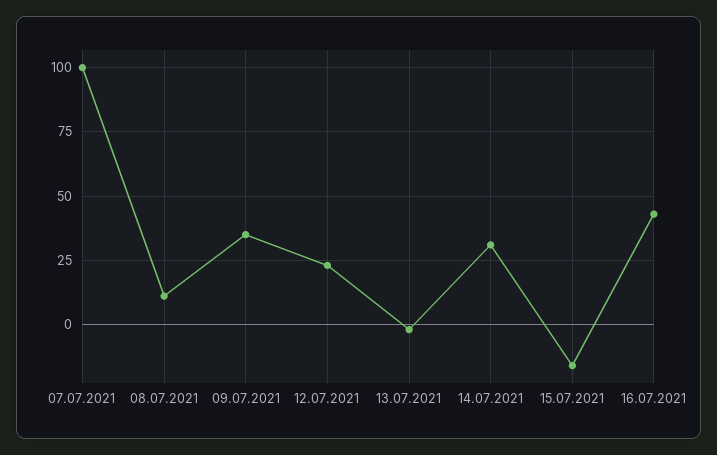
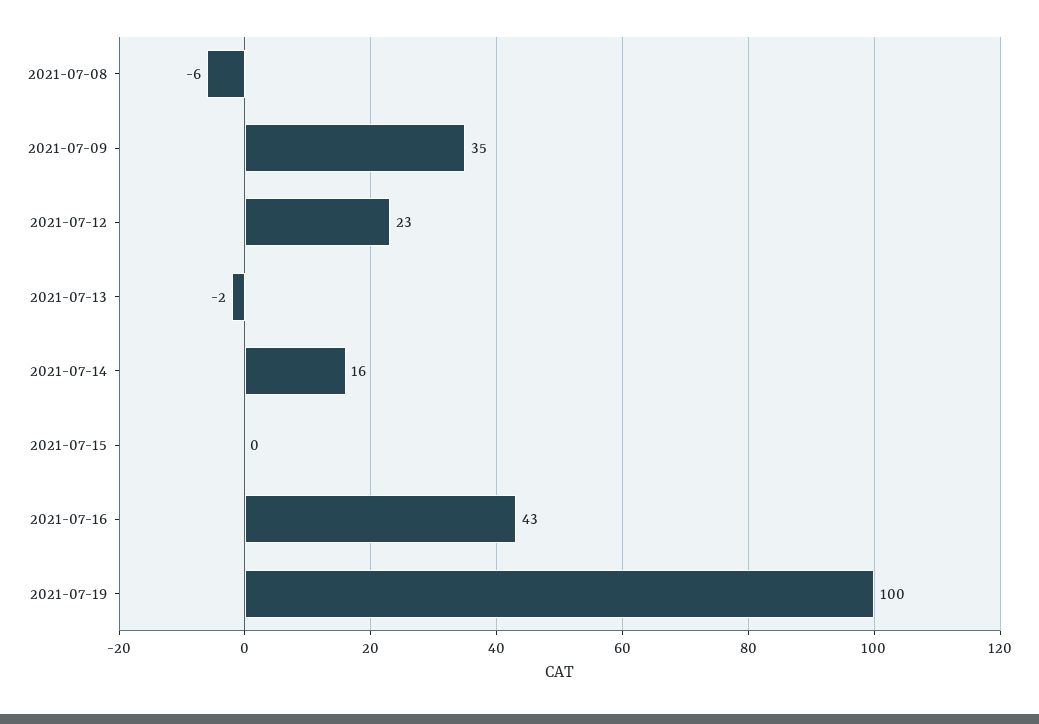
07.07.2021: 100 -> none
08.07.2021: 10 -> -6
14.07.2021: 30 -> 16
15.07.2021: -15 -> 0
2021-07-19: none -> 100

